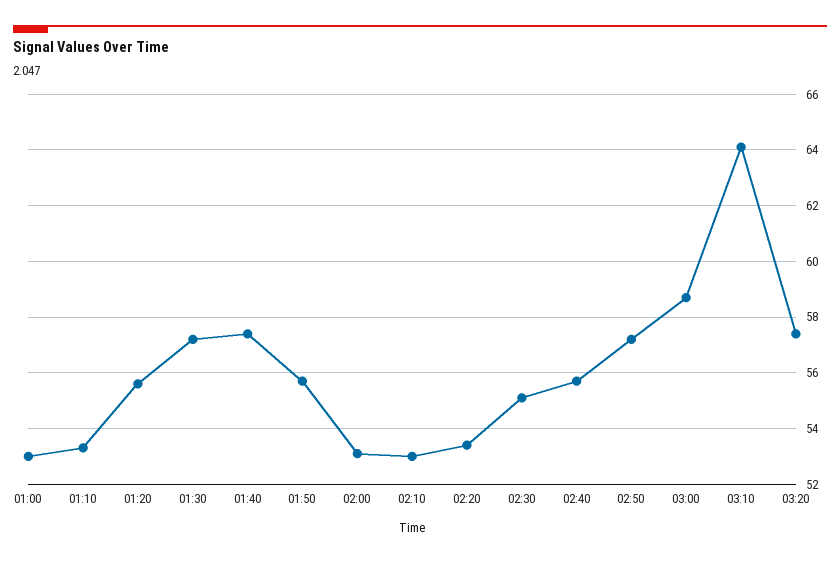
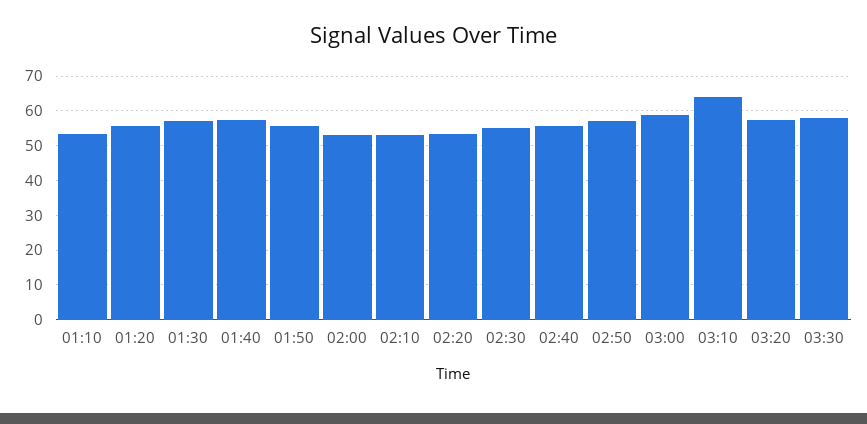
01:00: 53 -> none
03:30: none -> 58

